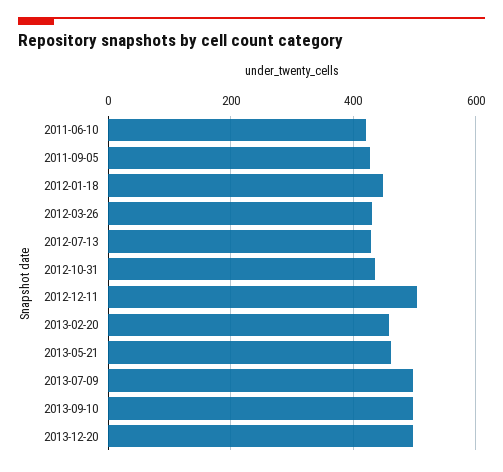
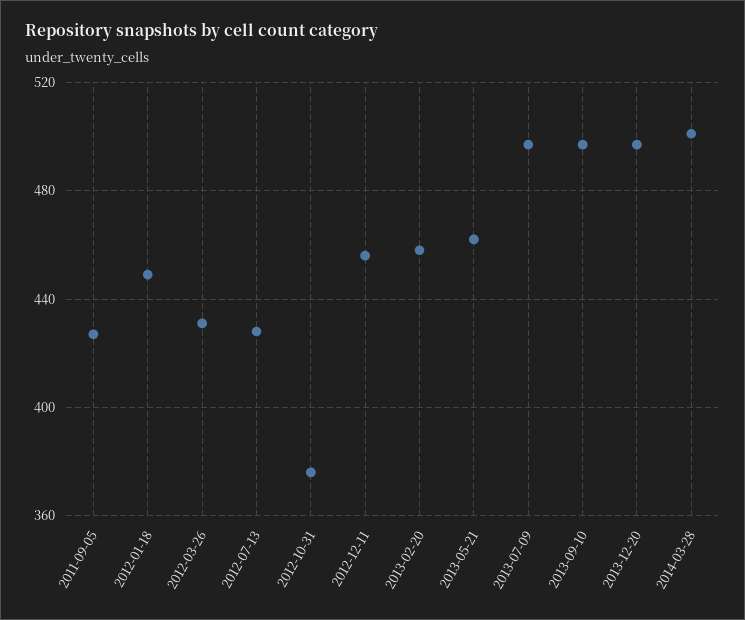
2011-06-10: 420 -> none
2012-10-31: 440 -> 375
2012-12-11: 500 -> 455
2014-03-28: none -> 500

